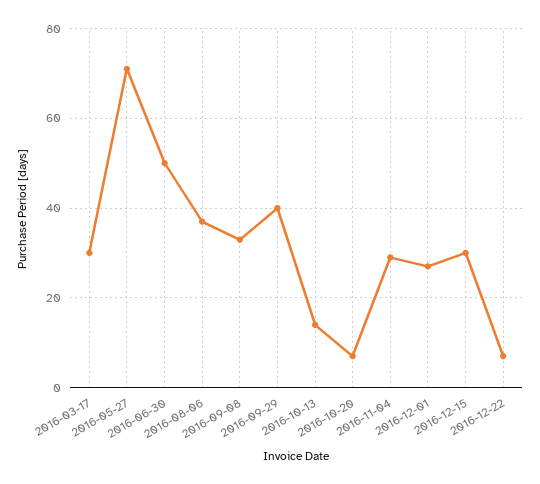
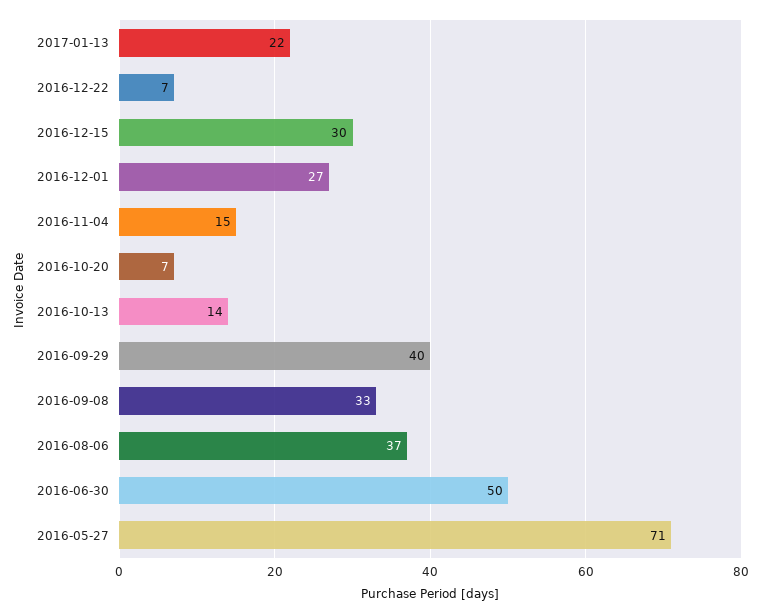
2016-03-17: 30 -> none
2016-11-04: 30 -> 15
2017-01-13: none -> 22

